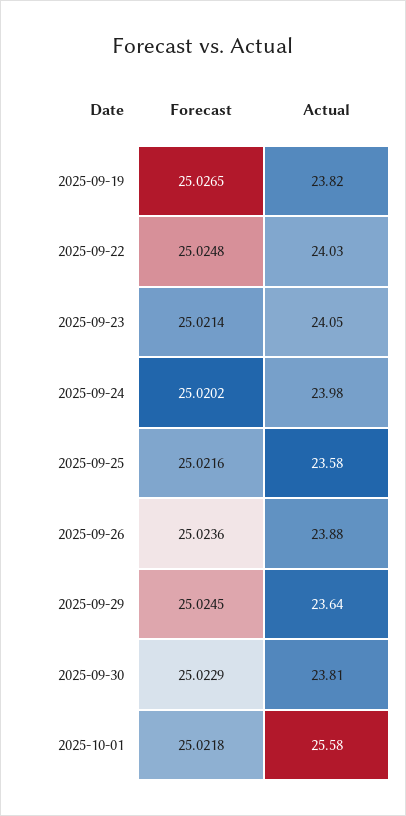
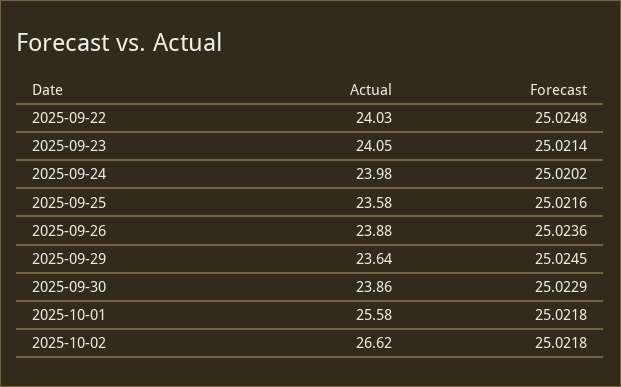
Forecast, 2025-09-19: 25.0265 -> none
Actual, 2025-09-19: 23.82 -> none
Actual, 2025-09-30: 23.81 -> 23.86
Actual, 2025-10-02: none -> 26.62
Forecast, 2025-10-02: none -> 25.0218

